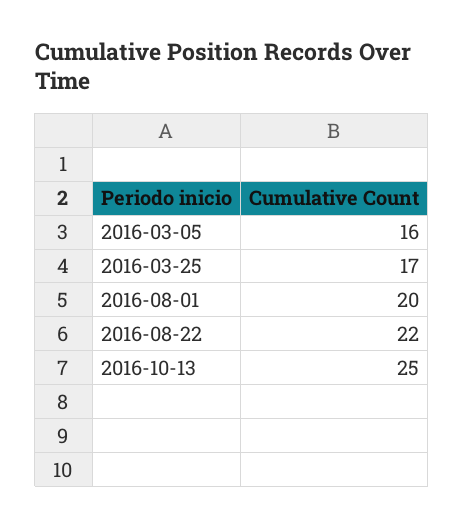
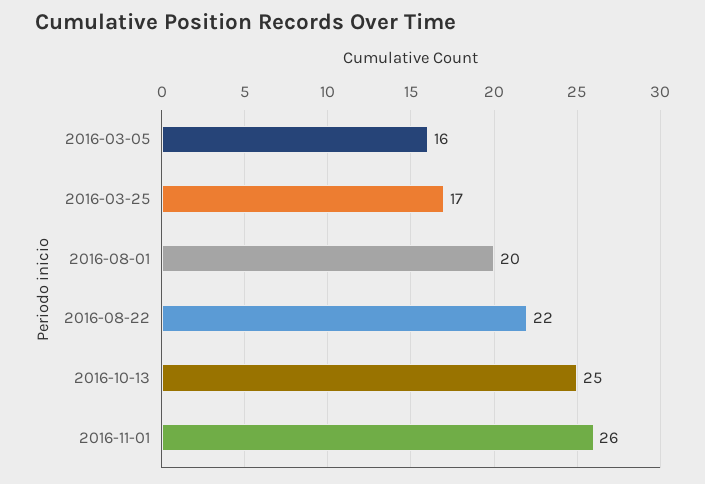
2016-11-01: none -> 26

